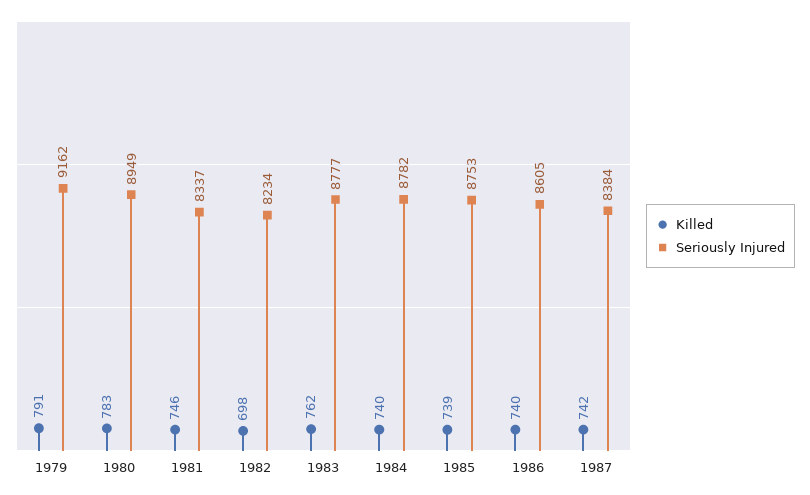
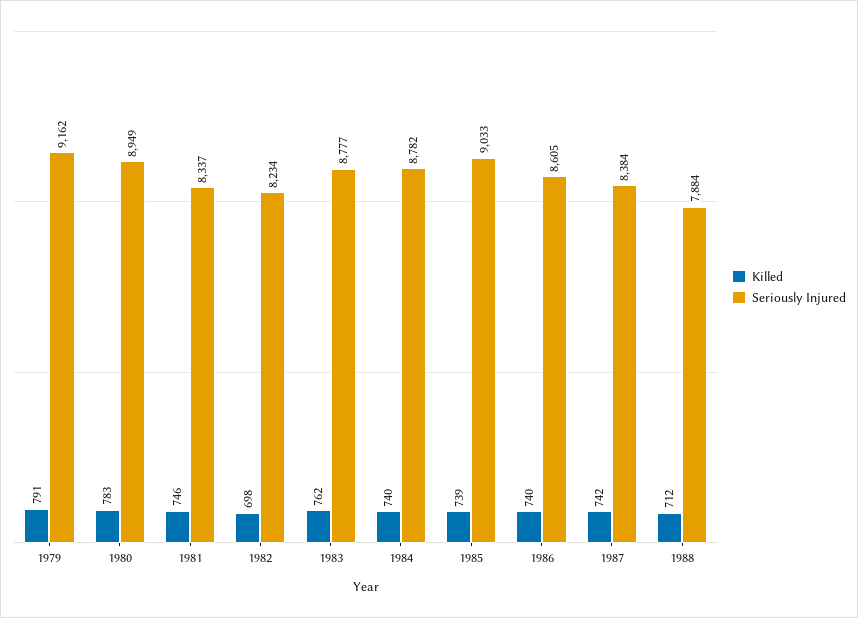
Seriously Injured, 1985: 8753 -> 9033
Killed, 1988: none -> 712
Seriously Injured, 1988: none -> 7884

